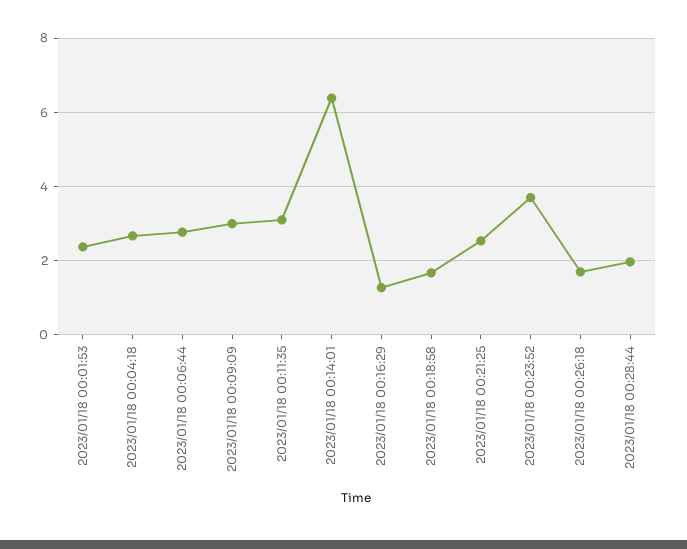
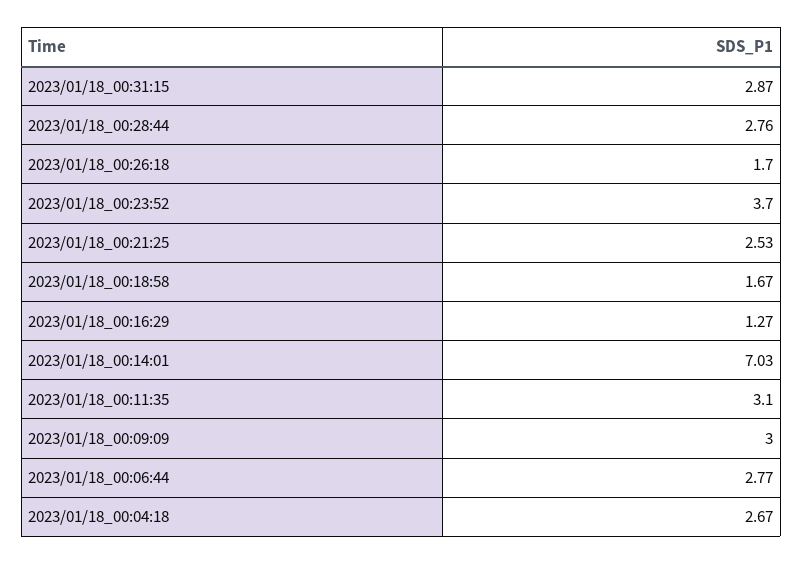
2023/01/18 00:01:53: 2.4 -> none
2023/01/18 00:14:01: 6.4 -> 7.03
2023/01/18 00:28:44: 2 -> 2.76
2023/01/18_00:31:15: none -> 2.87

